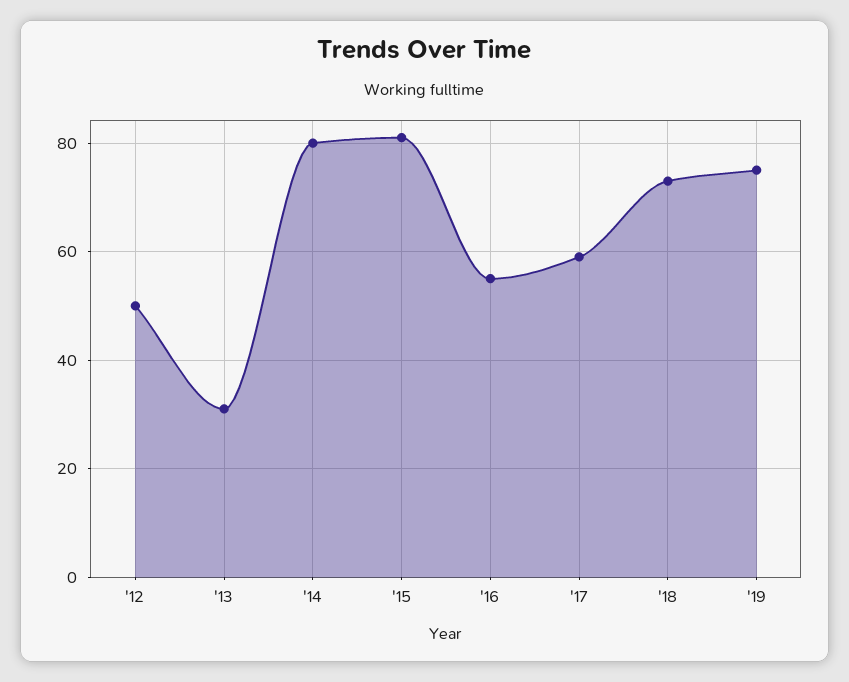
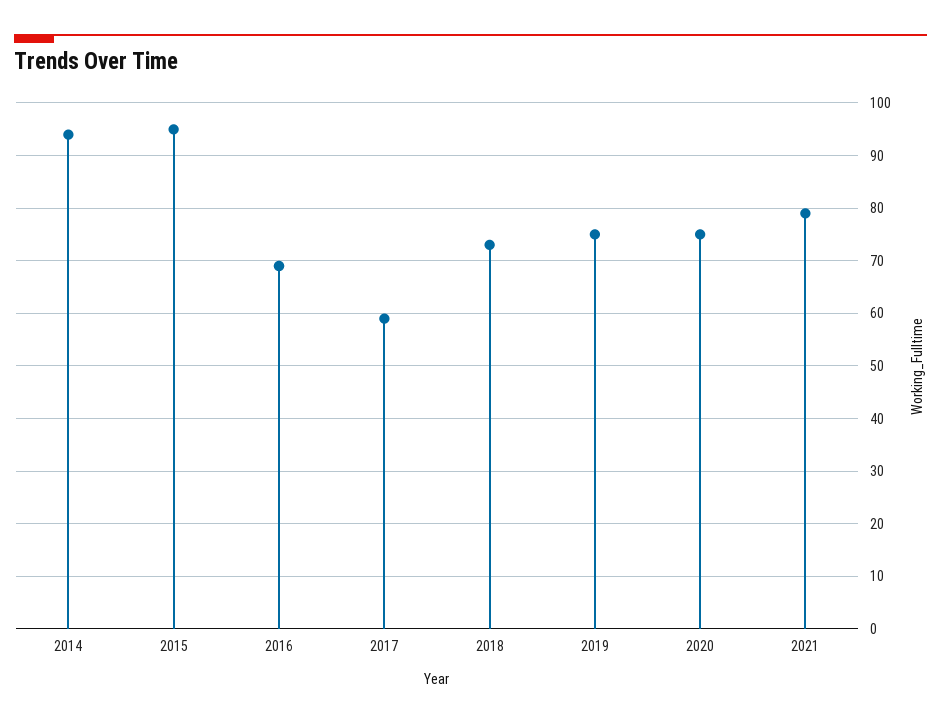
'12: 50 -> none
'13: 30 -> none
'14: 80 -> 95
'15: 80 -> 95
'16: 55 -> 70
2020: none -> 75
2021: none -> 80

